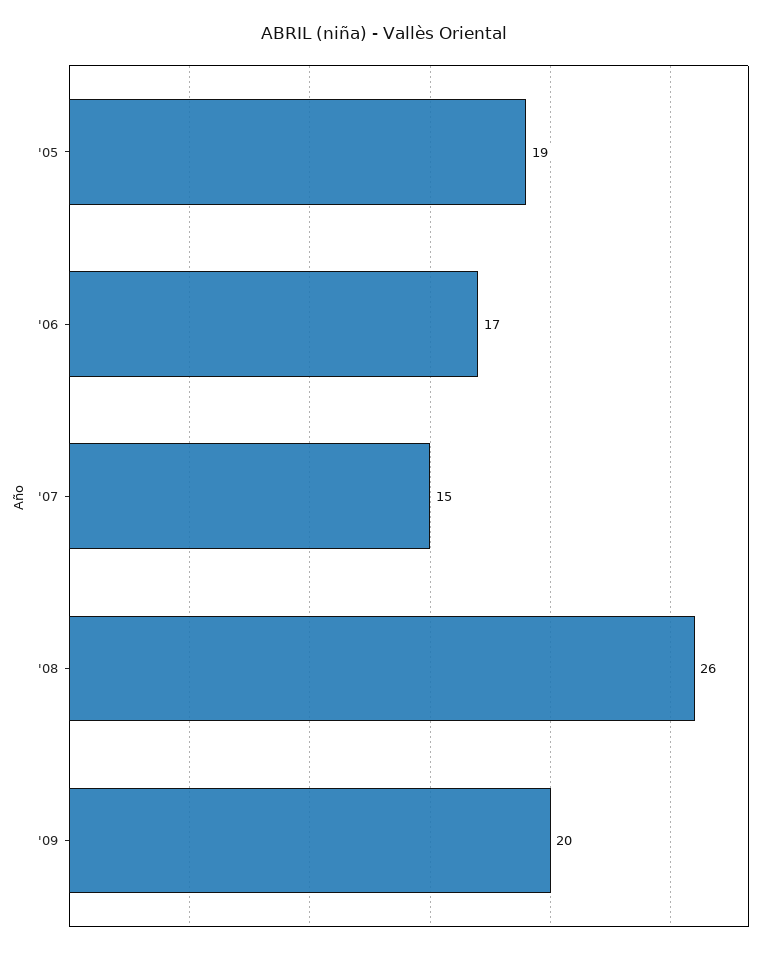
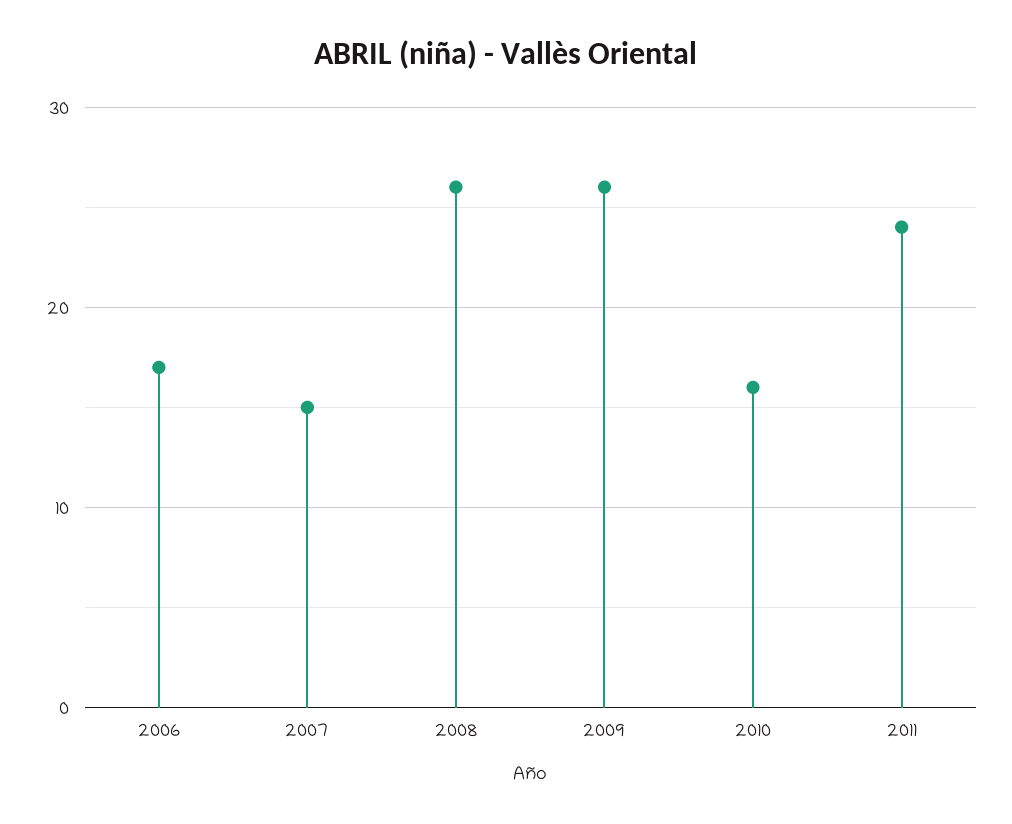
'05: 19 -> none
'09: 20 -> 26
2010: none -> 16
2011: none -> 24

